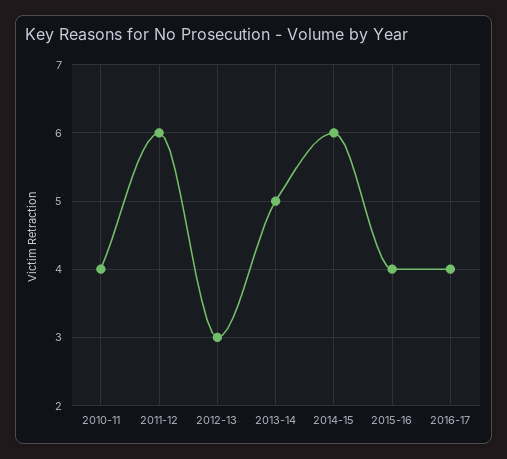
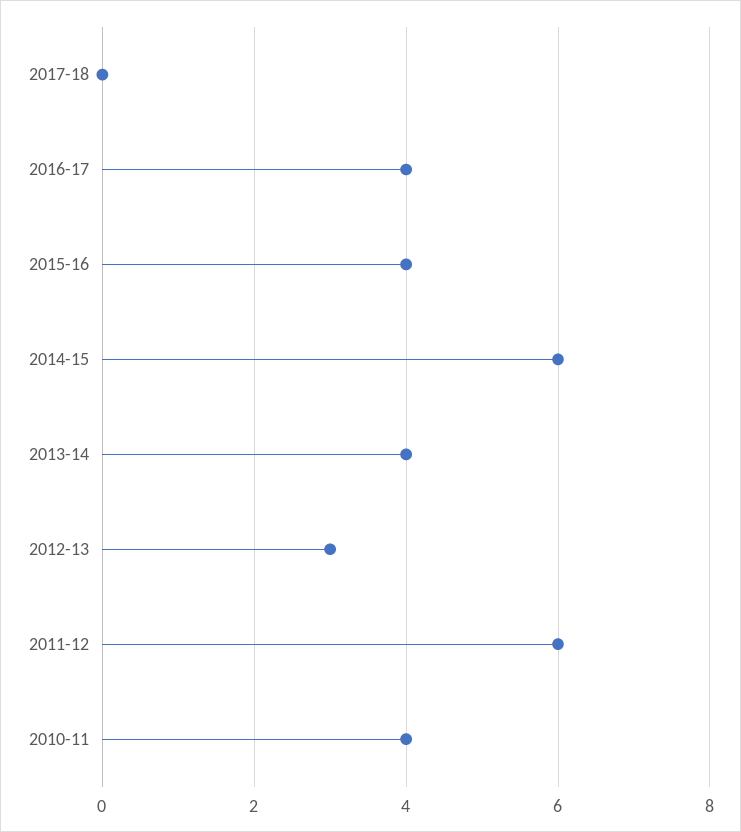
2013-14: 5 -> 4
2017-18: none -> 0

